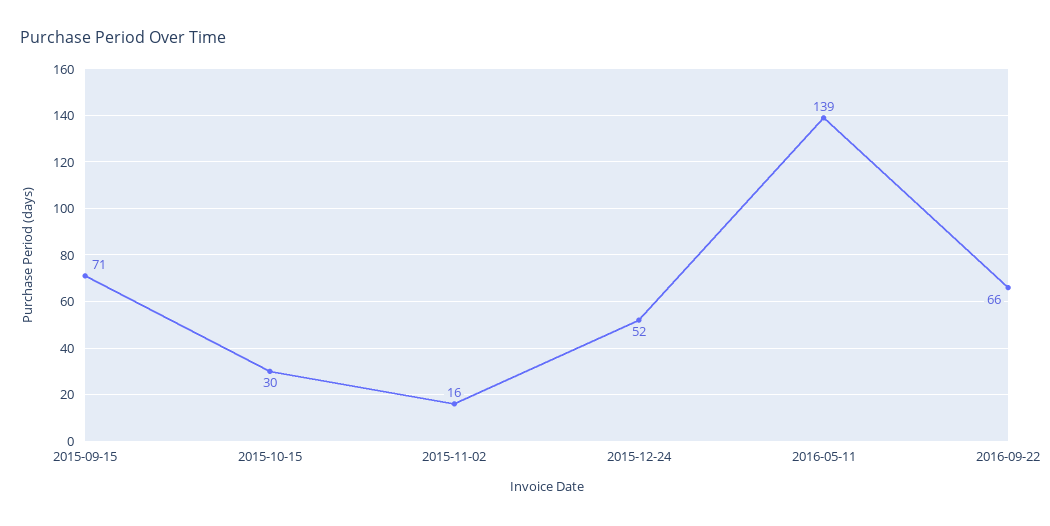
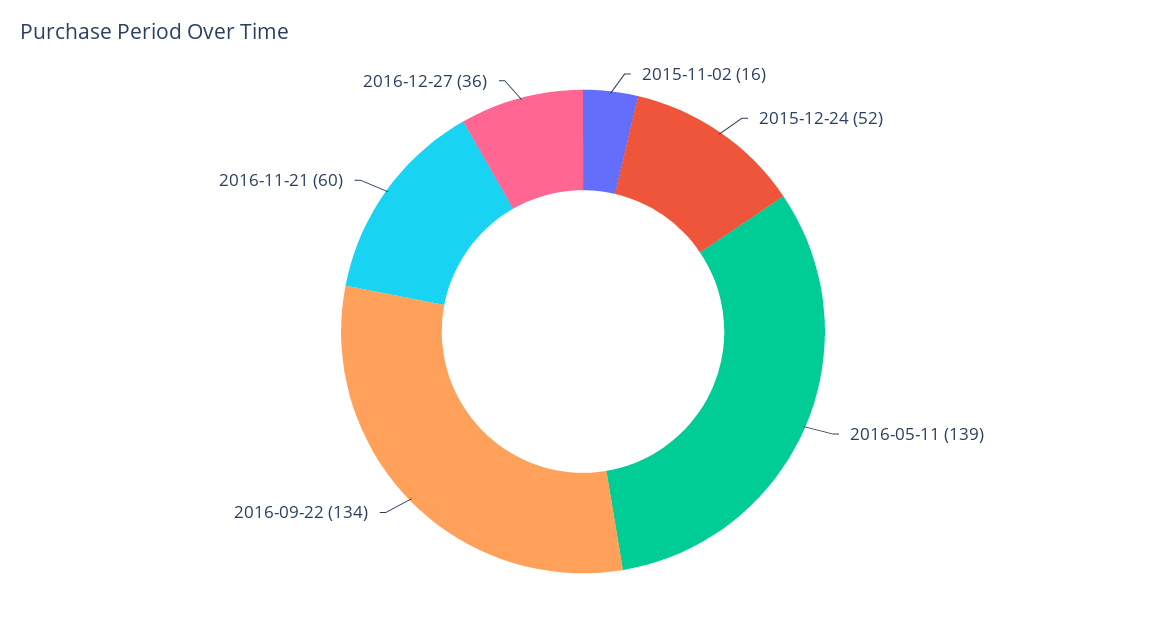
2015-09-15: 71 -> none
2015-10-15: 30 -> none
2016-09-22: 66 -> 134
2016-11-21: none -> 60
2016-12-27: none -> 36

